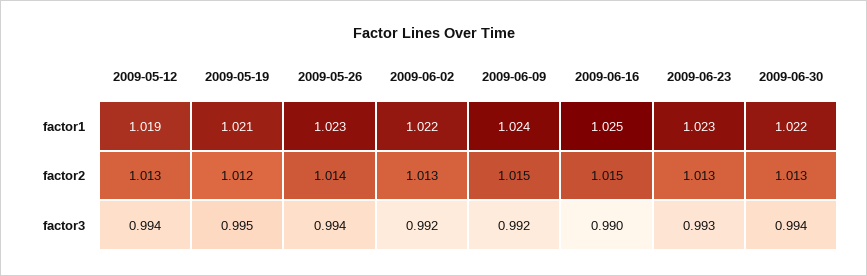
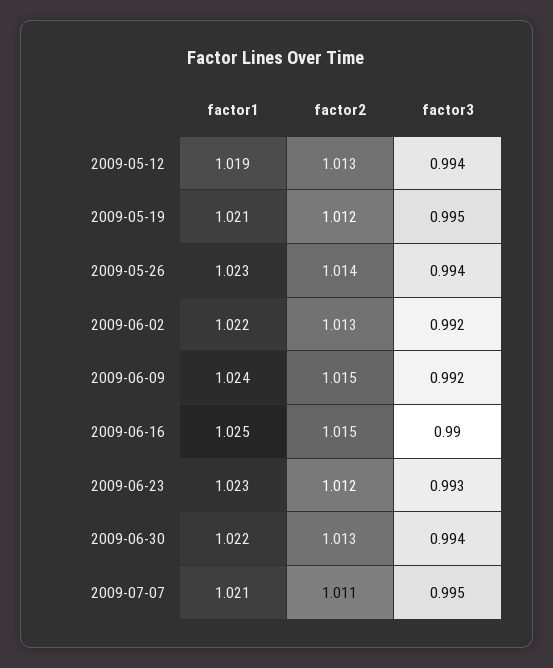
2009-06-23, factor2: 1.013 -> 1.012
2009-07-07, factor1: none -> 1.021
2009-07-07, factor2: none -> 1.011
2009-07-07, factor3: none -> 0.995

